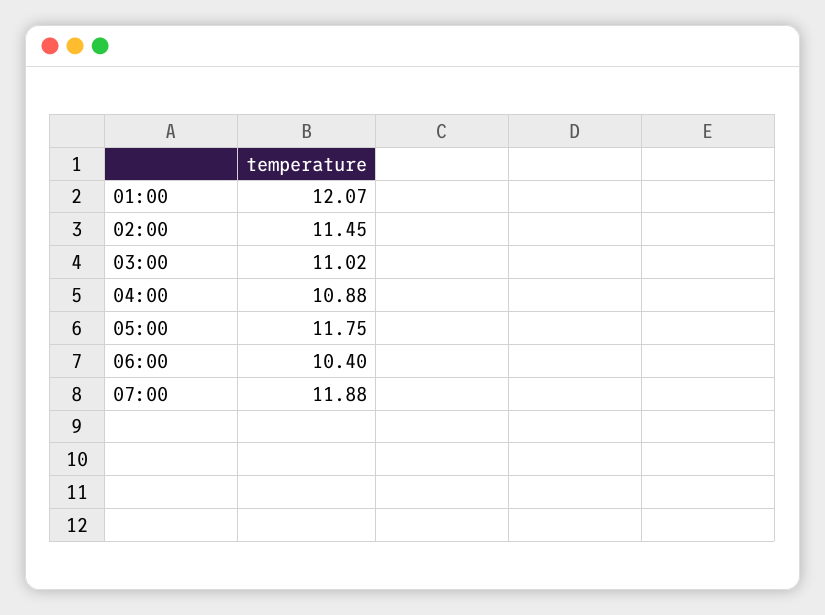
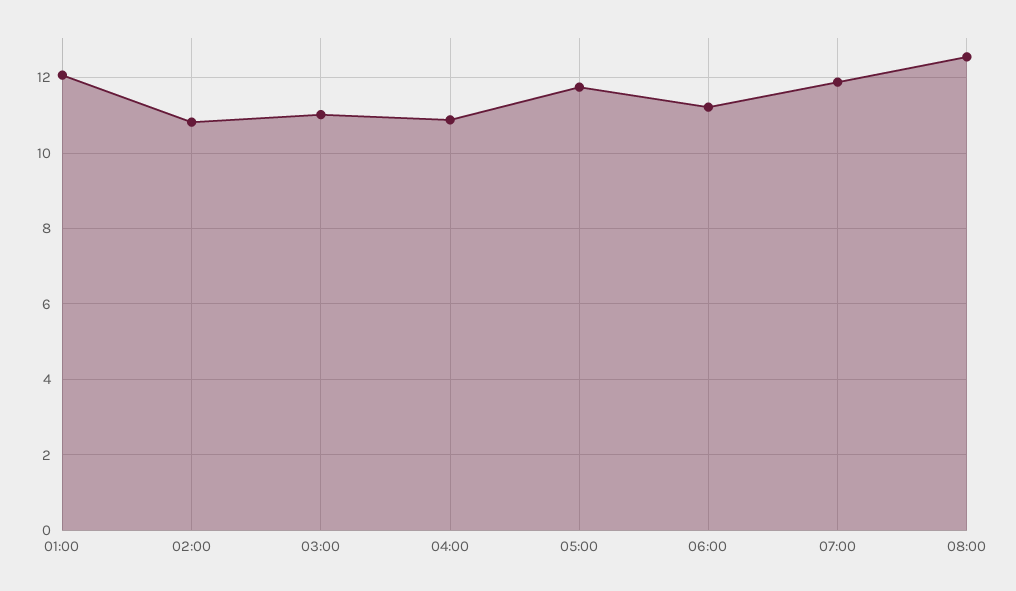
02:00: 11.45 -> 10.8
06:00: 10.4 -> 11.2
08:00: none -> 12.6

